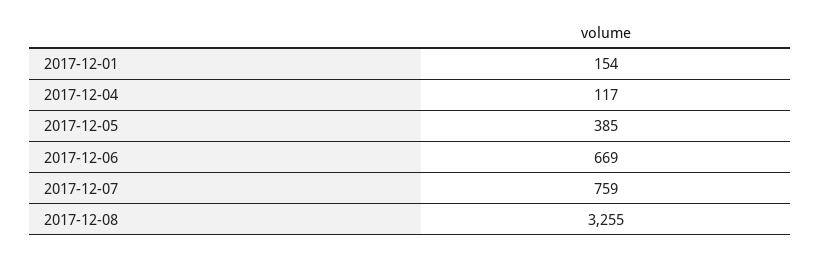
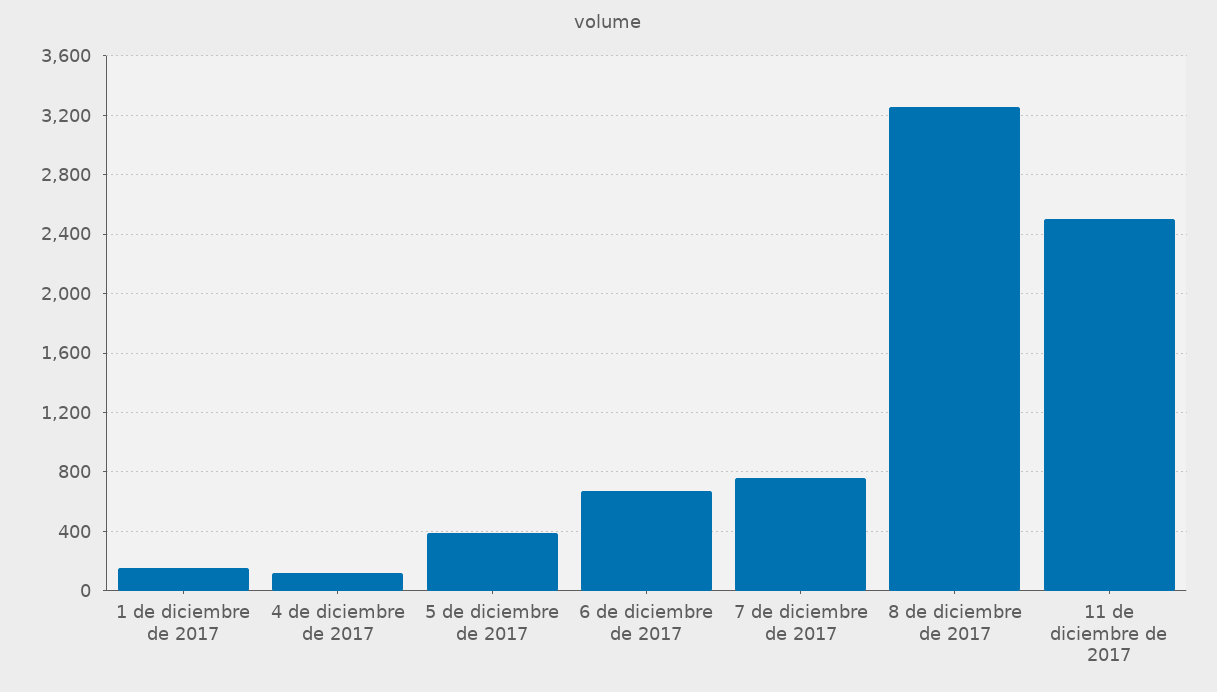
11 de diciembre de 2017: none -> 2500

